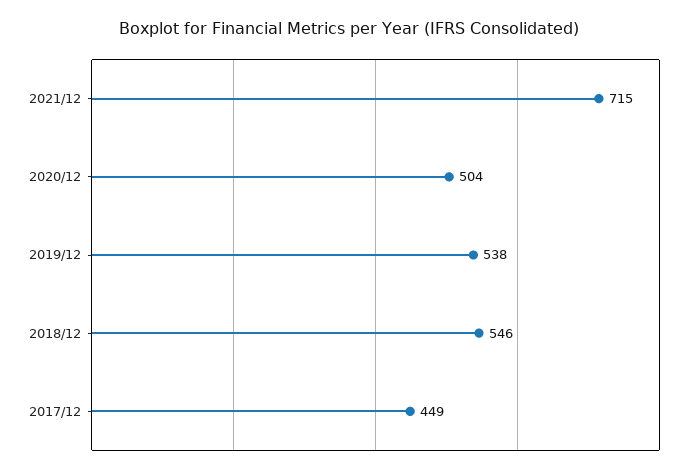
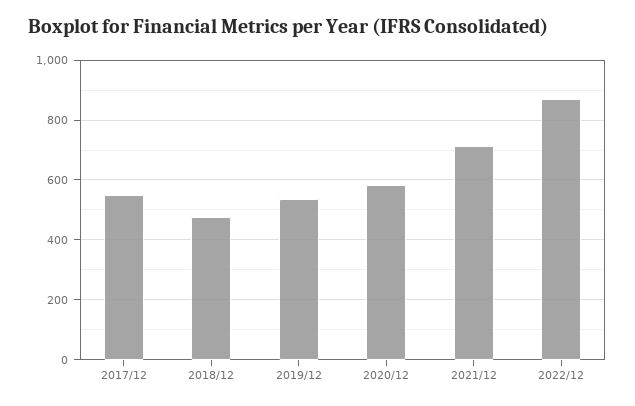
2020/12: 504 -> 575
2018/12: 546 -> 475
2017/12: 449 -> 550
2022/12: none -> 875

